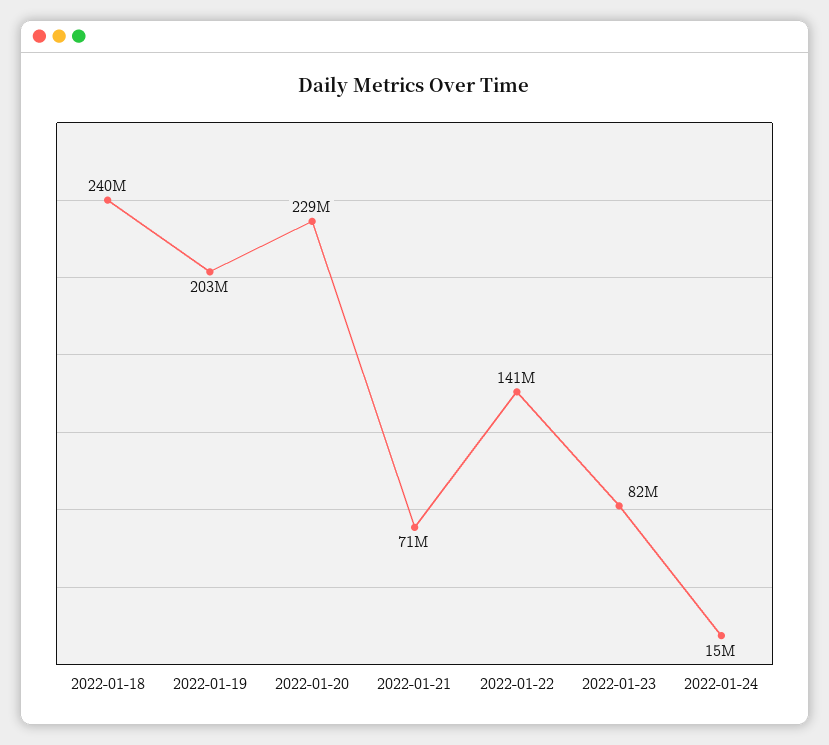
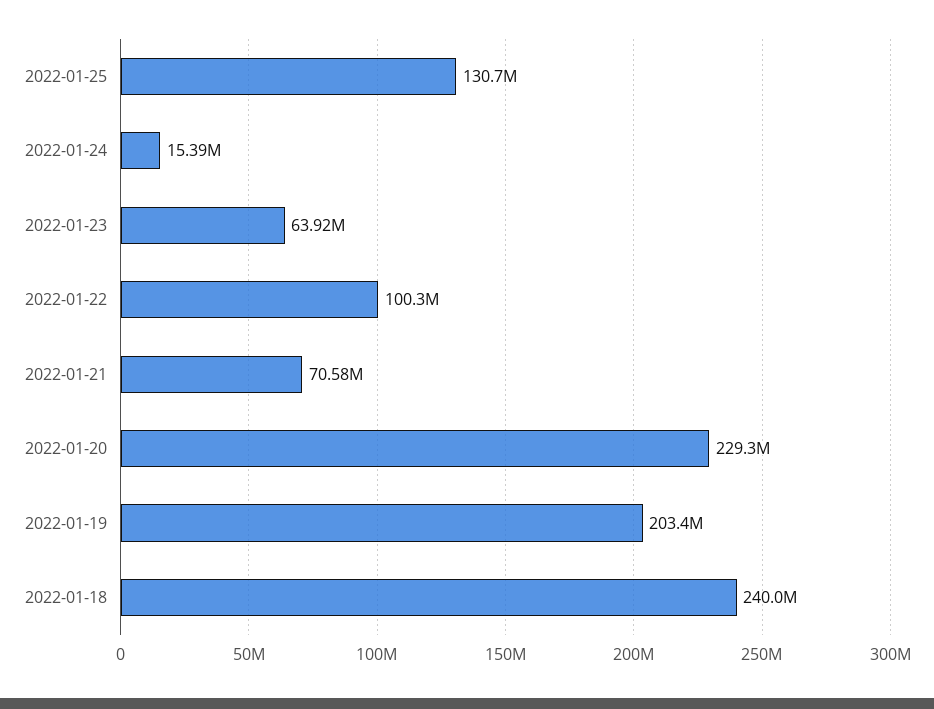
2022-01-22: 141000000 -> 100300000
2022-01-23: 82000000 -> 63920000
2022-01-25: none -> 130700000

